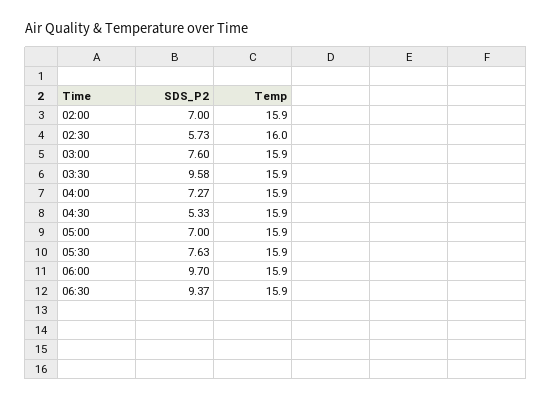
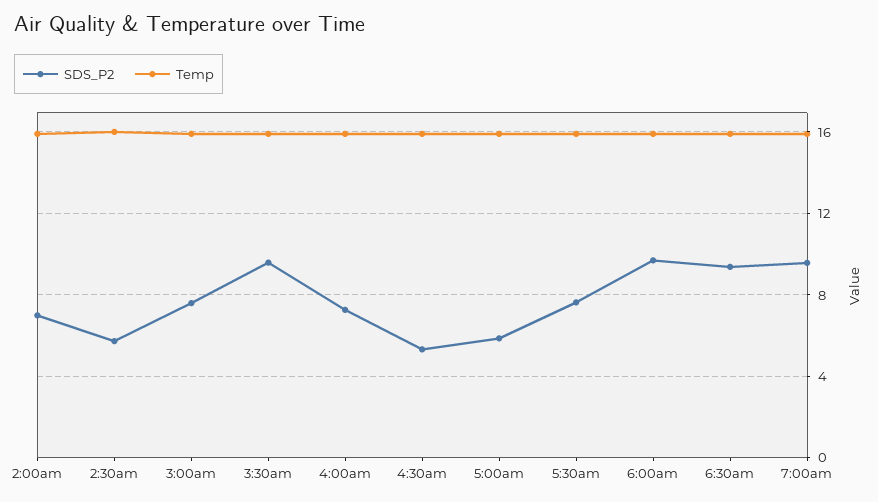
SDS_P2, 05:00: 7 -> 6
SDS_P2, 7:00am: none -> 9.5
Temp, 7:00am: none -> 16

